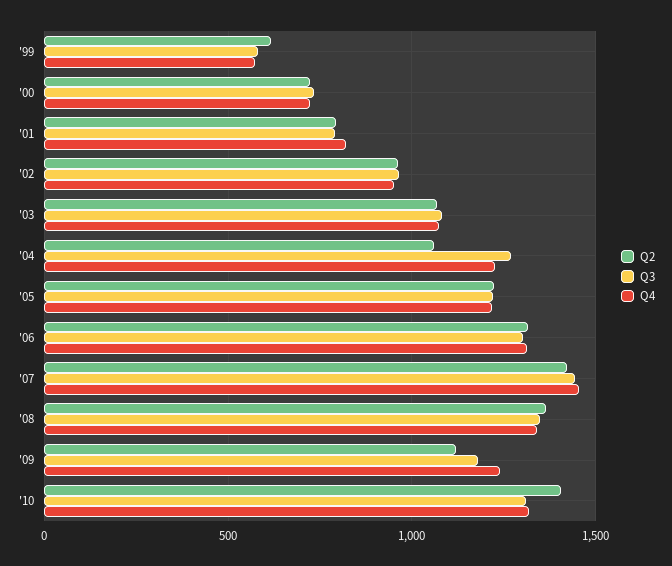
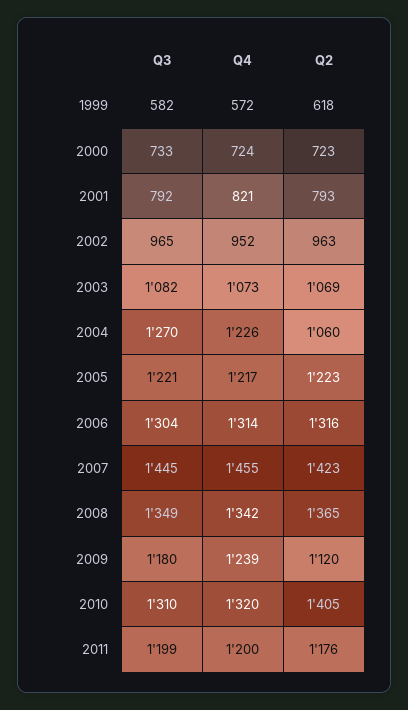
Q3, 2011: none -> 1199
Q4, 2011: none -> 1200
Q2, 2011: none -> 1176

